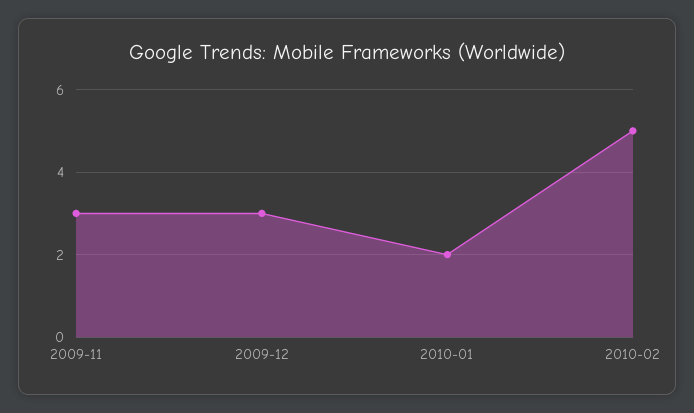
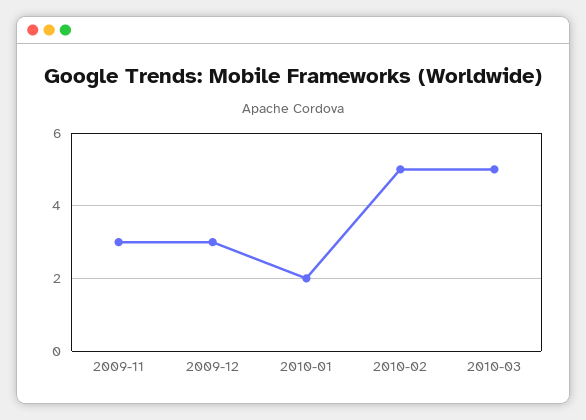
2010-03: none -> 5

